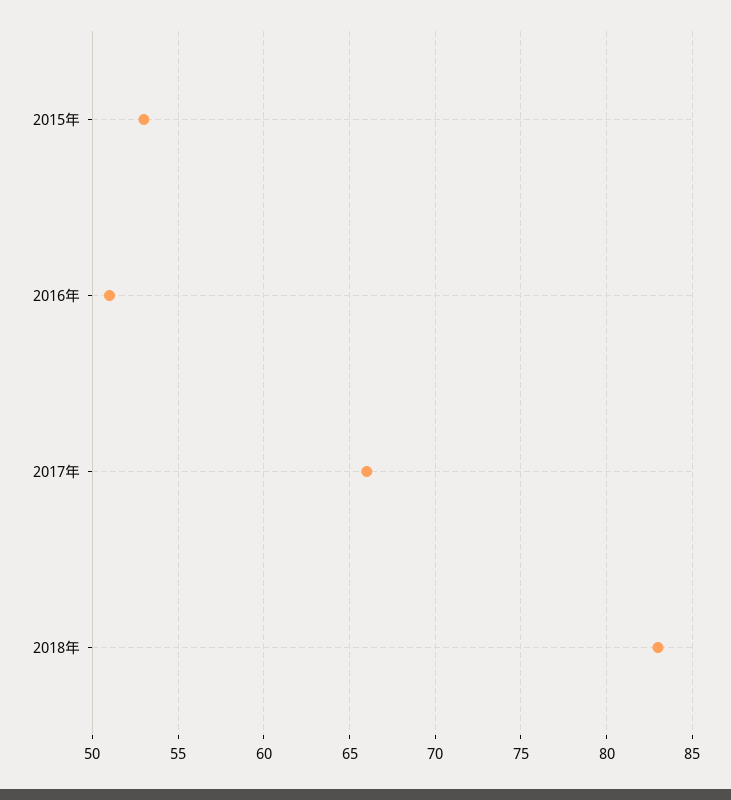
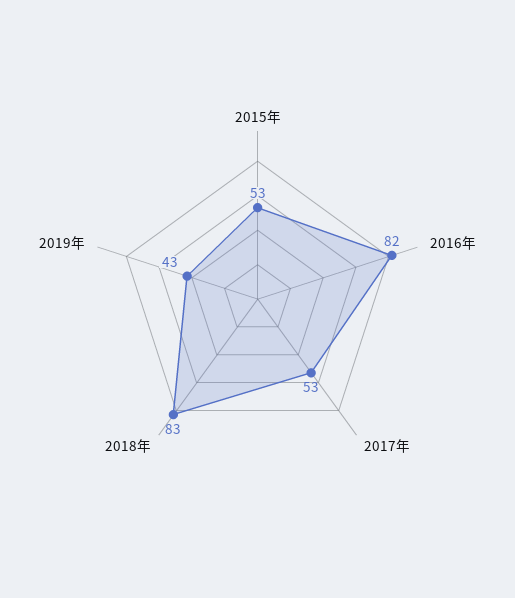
2016年: 51 -> 82
2017年: 66 -> 53
2019年: none -> 43

